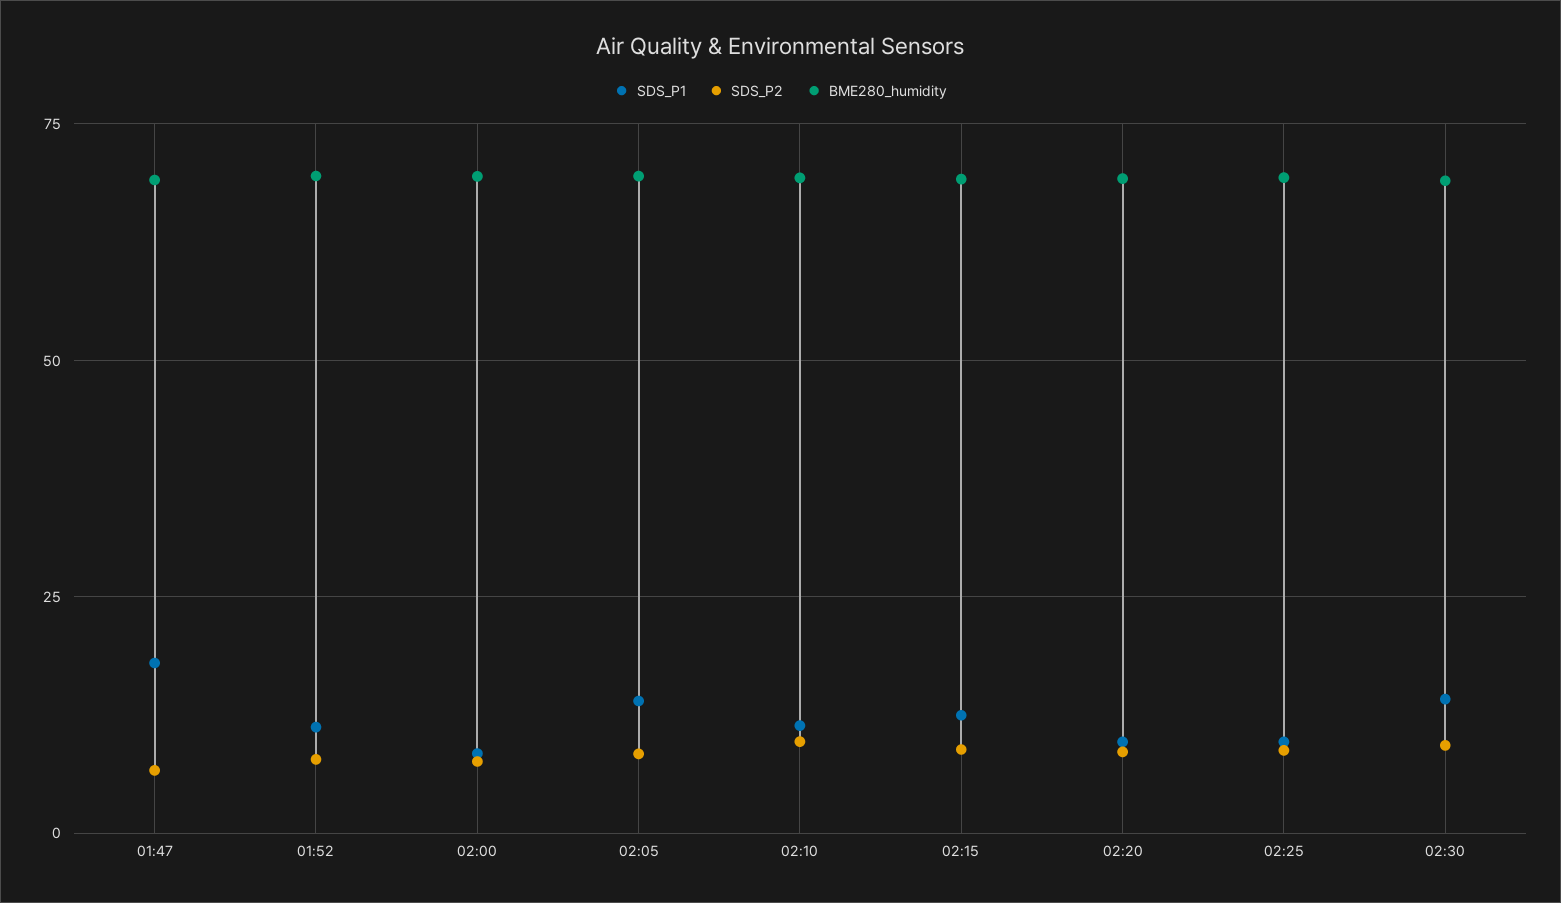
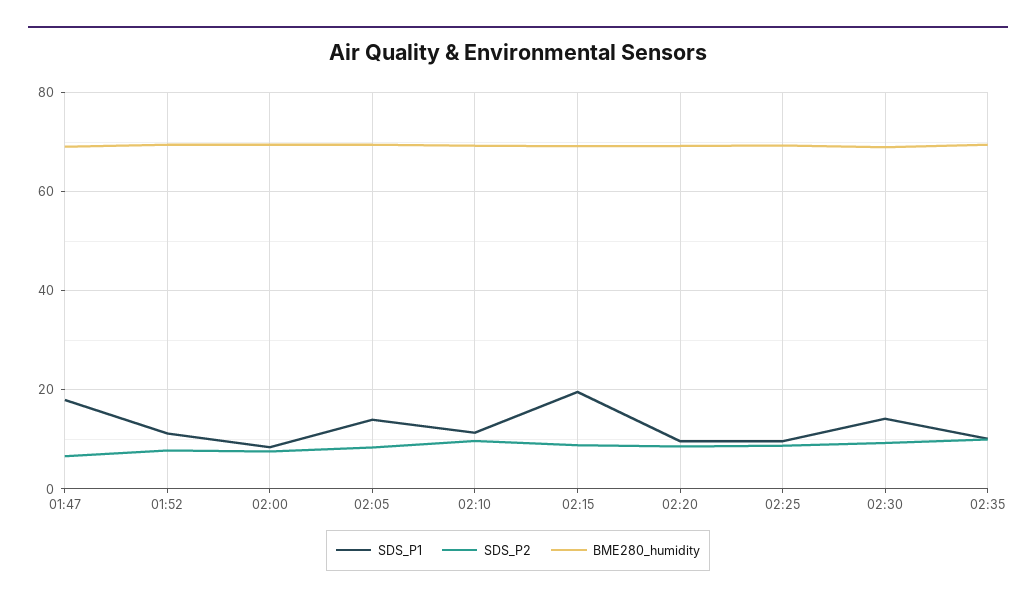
SDS_P1, 02:15: 12.5 -> 20
SDS_P1, 02:35: none -> 10
SDS_P2, 02:35: none -> 10
BME280_humidity, 02:35: none -> 70

